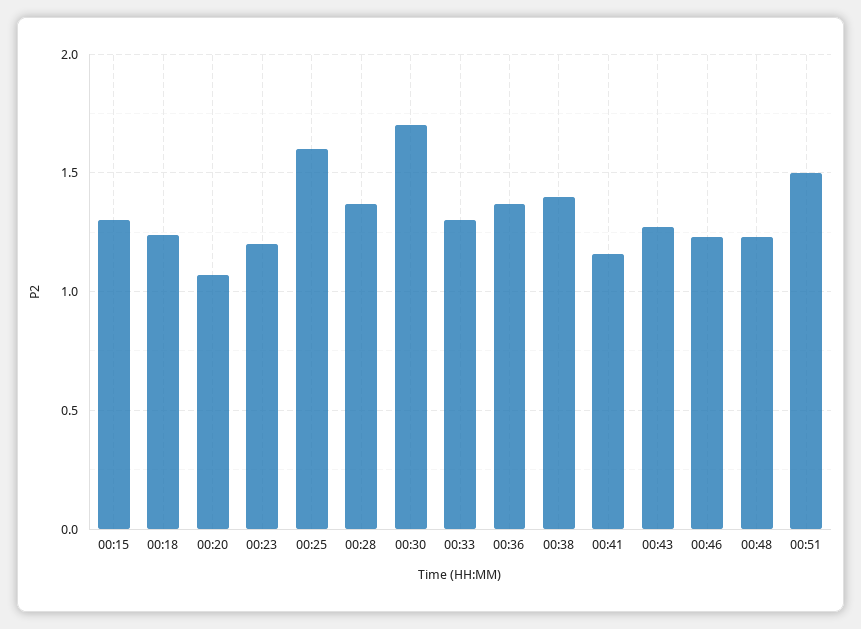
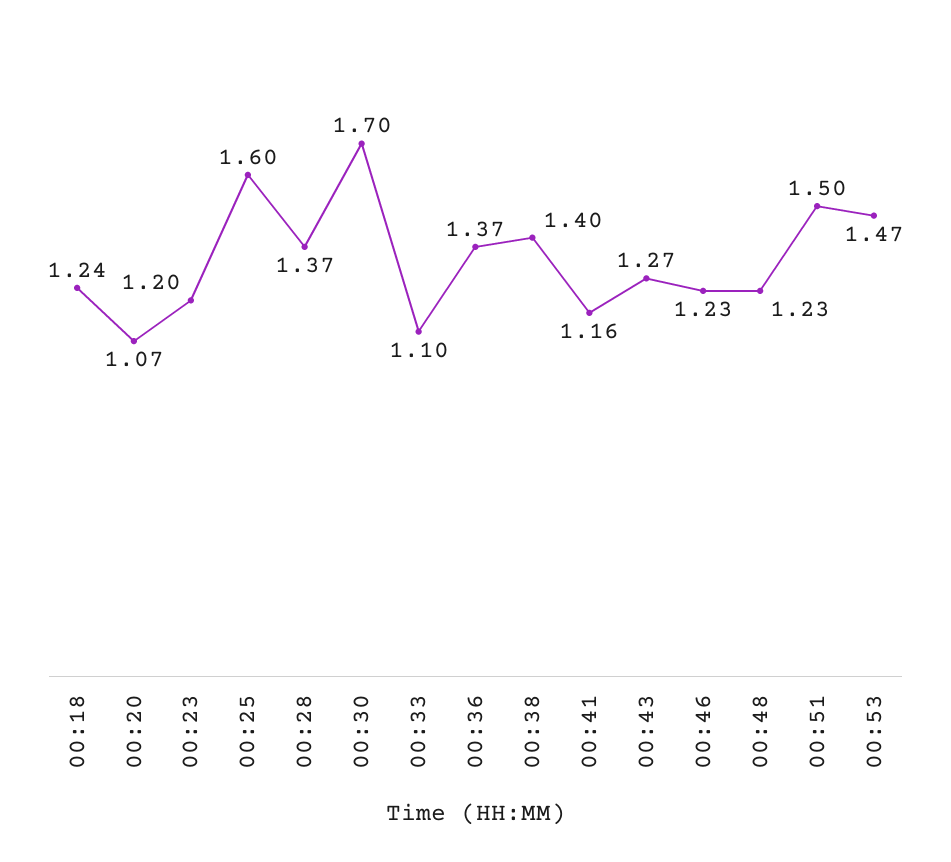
00:15: 1.3 -> none
00:33: 1.3 -> 1.1
00:53: none -> 1.47

